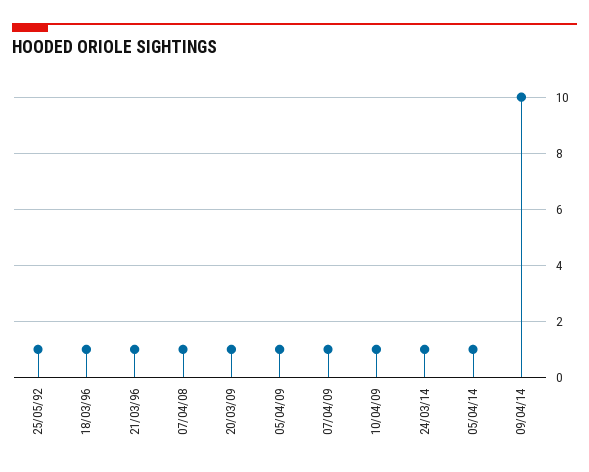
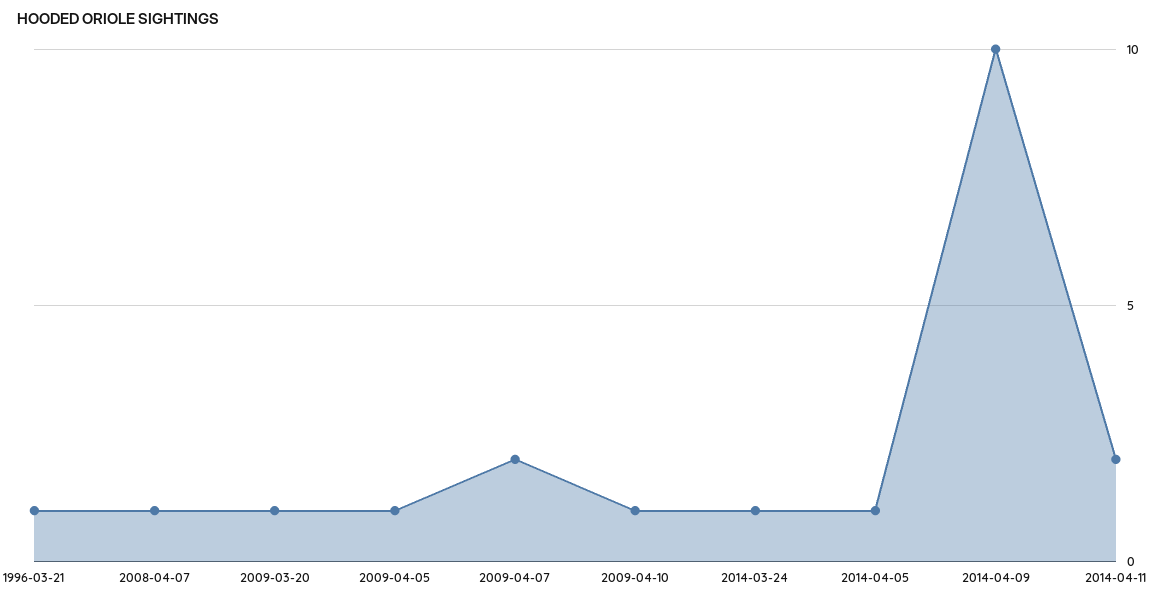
25/05/92: 1 -> none
18/03/96: 1 -> none
07/04/09: 1 -> 2
2014-04-11: none -> 2

